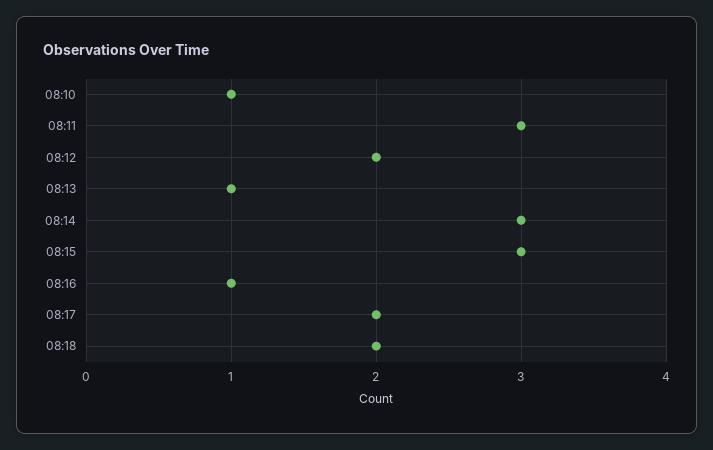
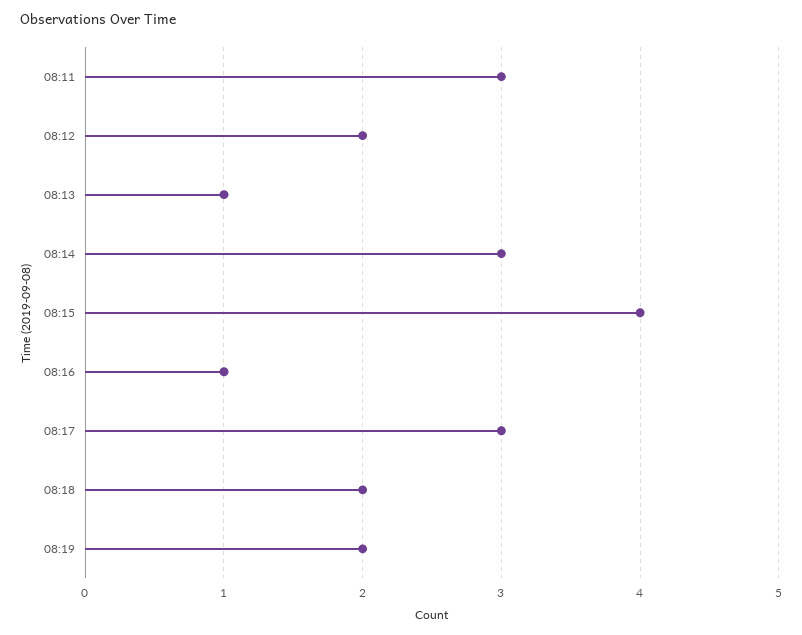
08:10: 1 -> none
08:15: 3 -> 4
08:17: 2 -> 3
08:19: none -> 2

